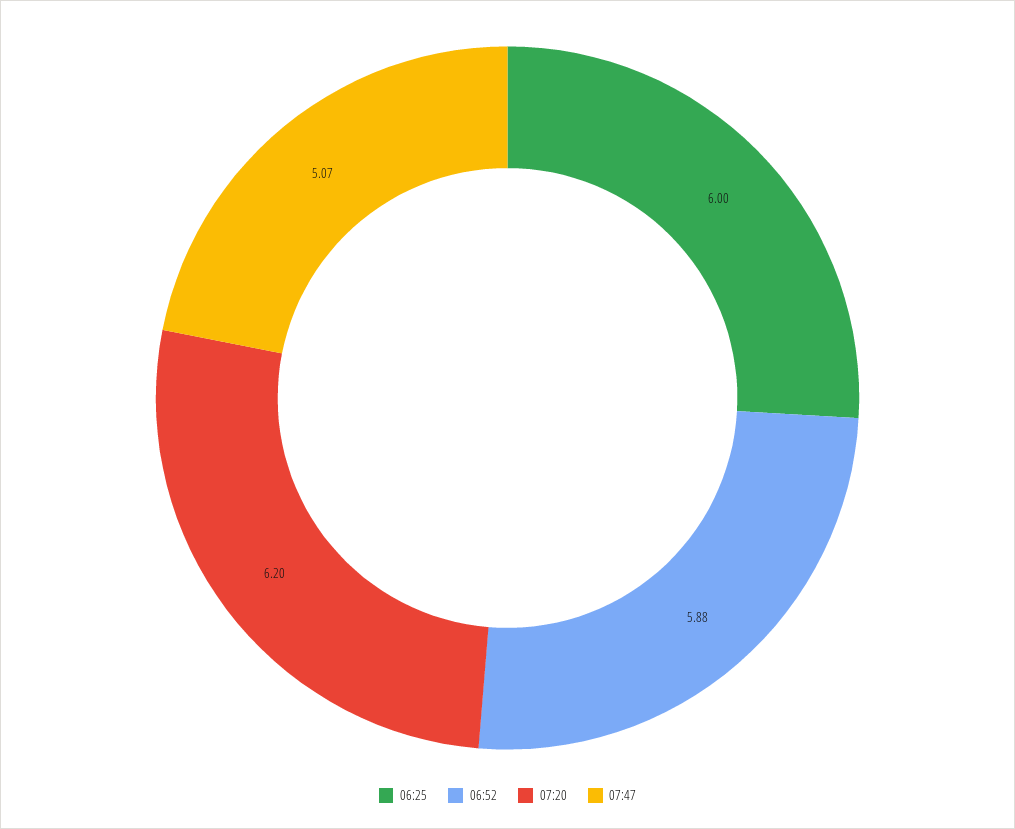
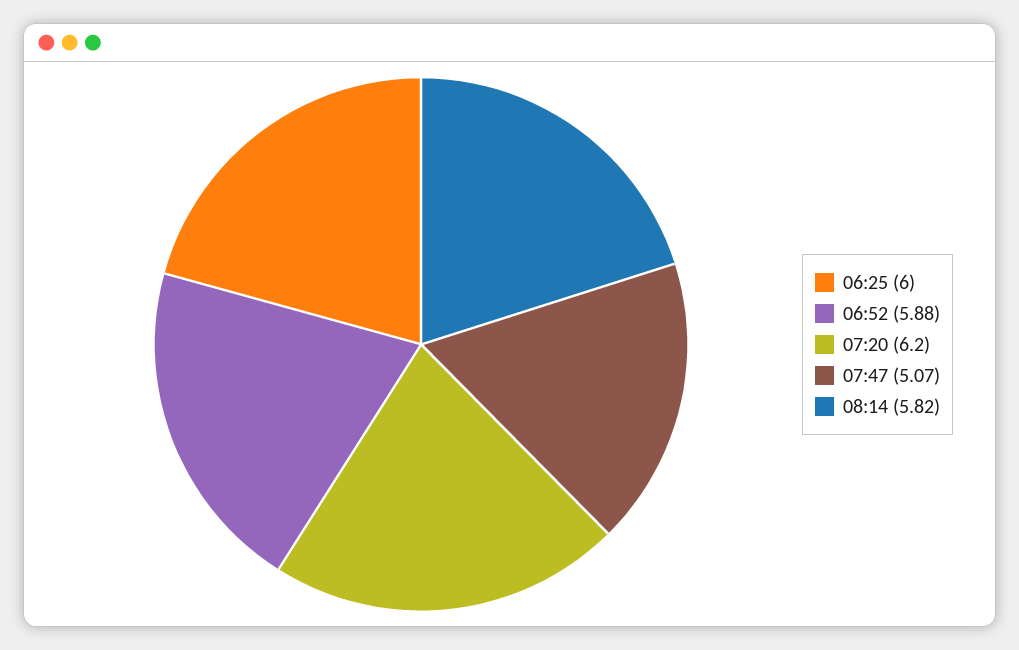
08:14: none -> 5.82

